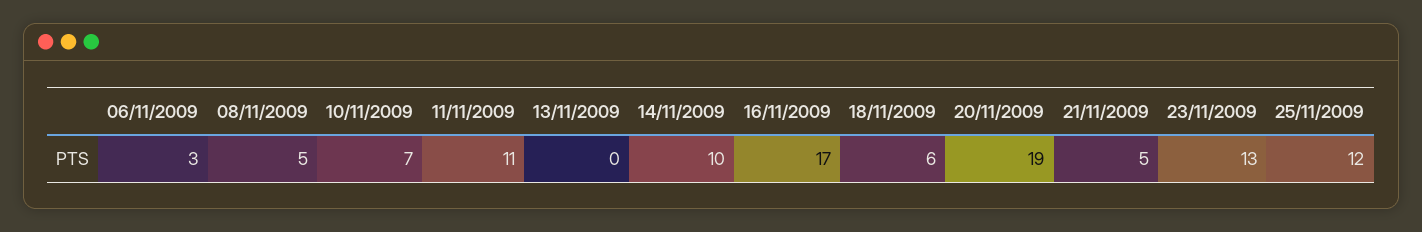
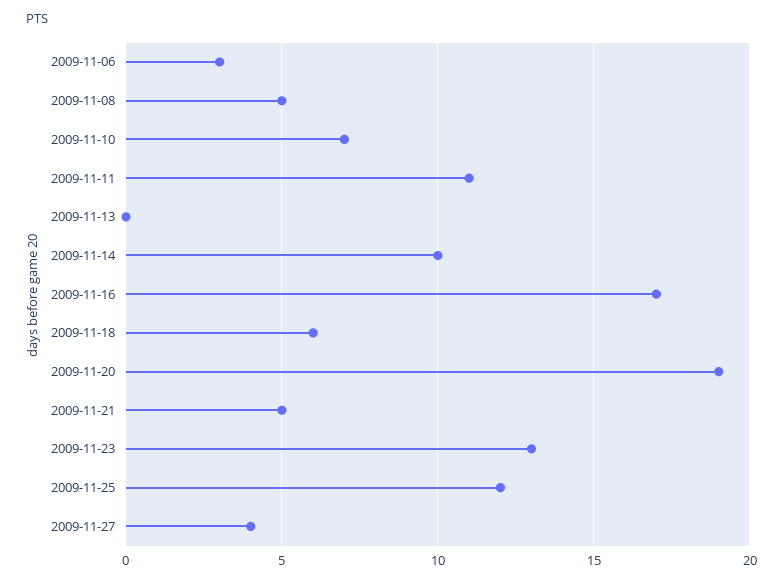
2009-11-27: none -> 4

